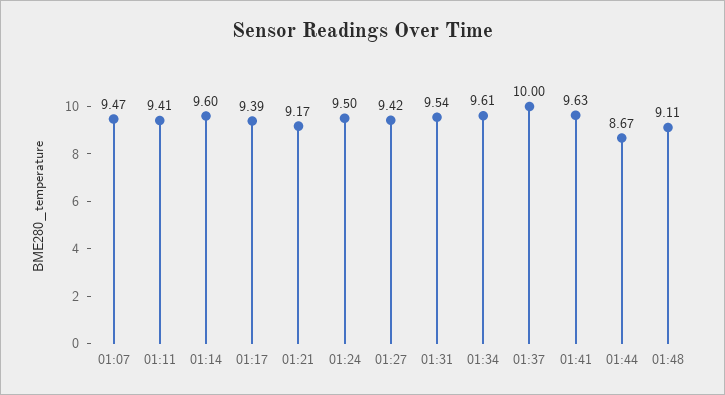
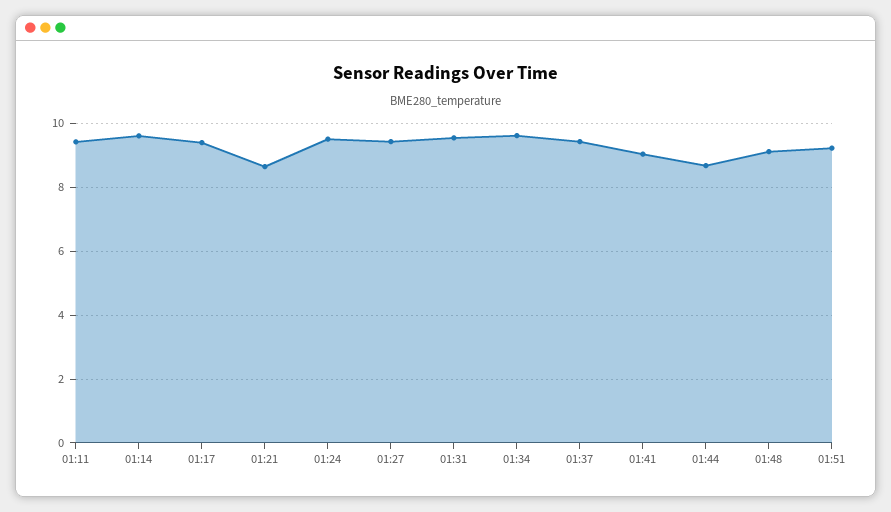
01:07: 9.47 -> none
01:21: 9.17 -> 8.6
01:37: 10 -> 9.4
01:41: 9.63 -> 9
01:51: none -> 9.2

